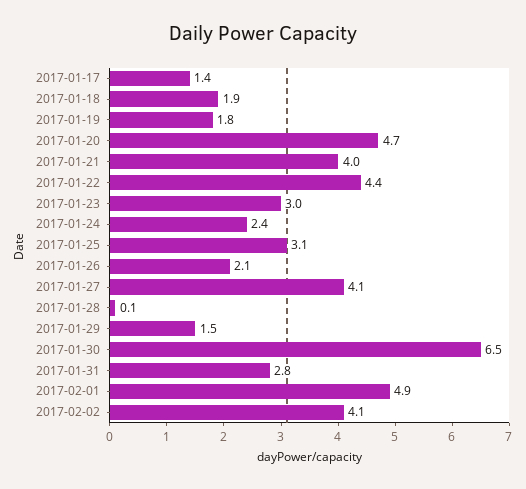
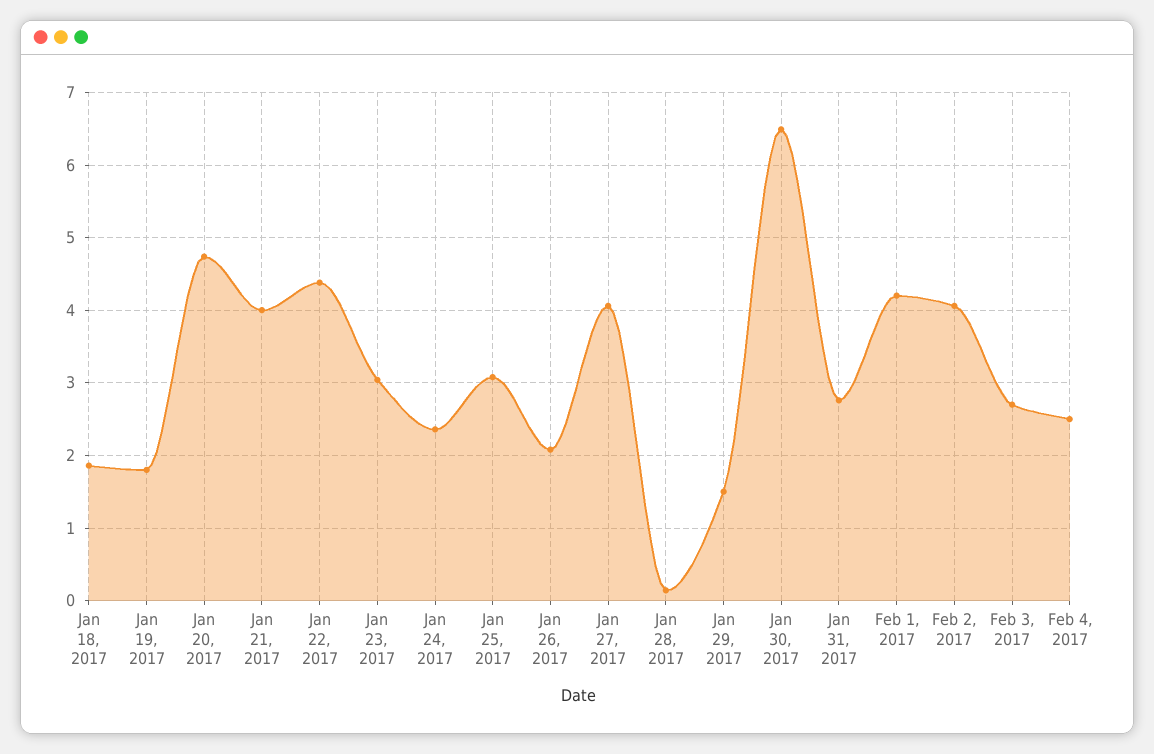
2017-01-17: 1.4 -> none
2017-02-01: 4.9 -> 4.2
Feb 3, 2017: none -> 2.7
Feb 4, 2017: none -> 2.5

